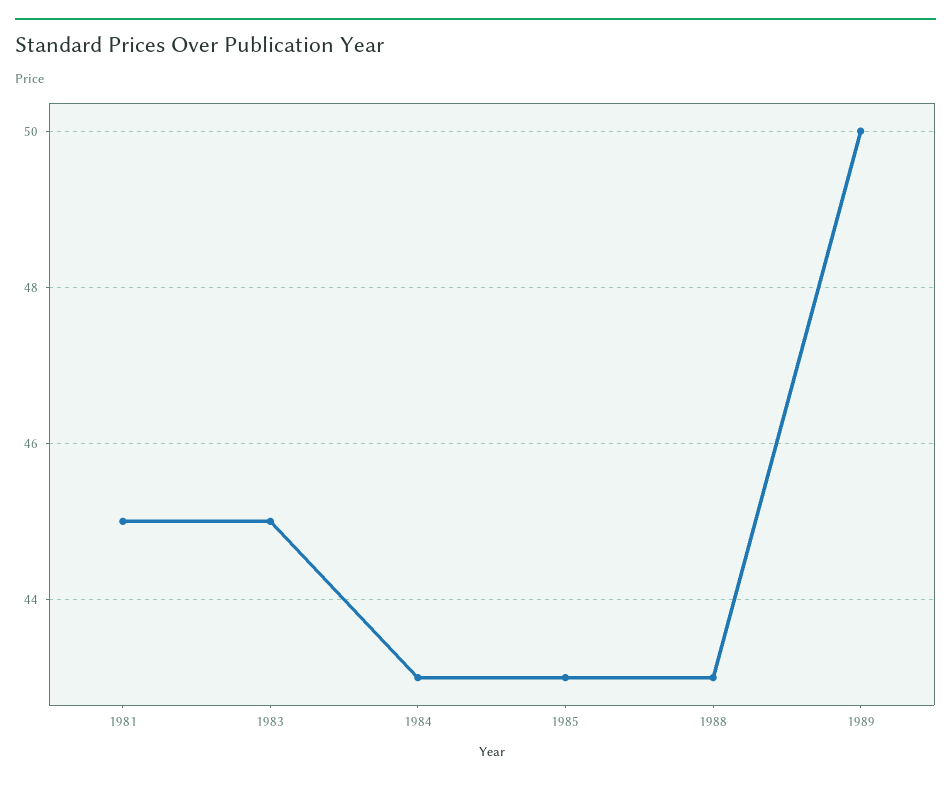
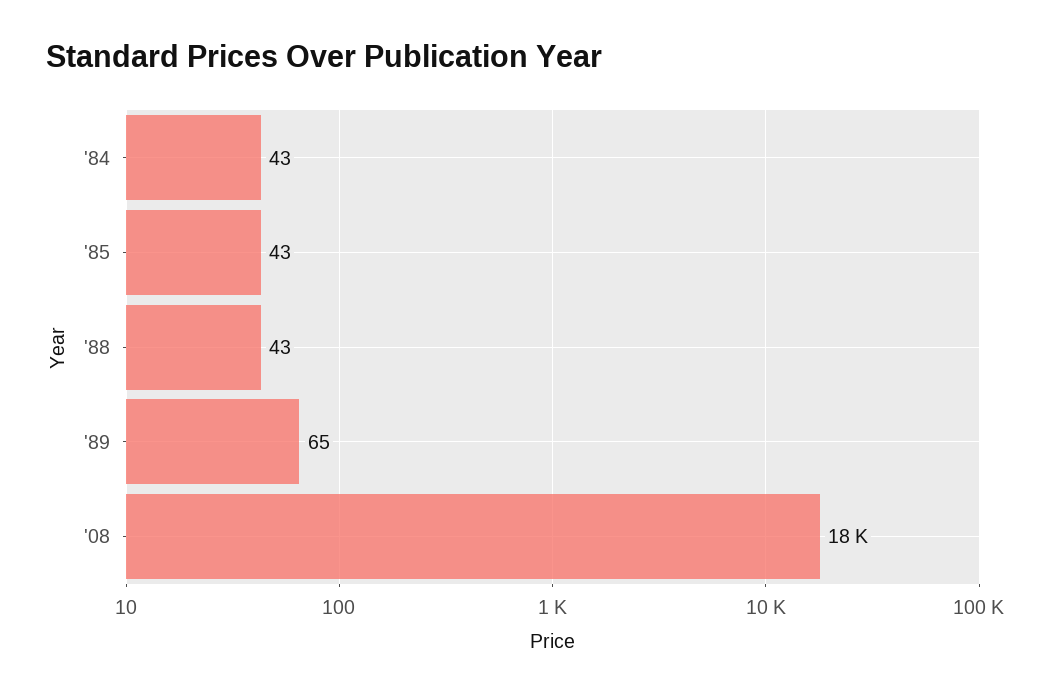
1981: 45 -> none
1983: 45 -> none
1989: 50 -> 65
'08: none -> 18000

